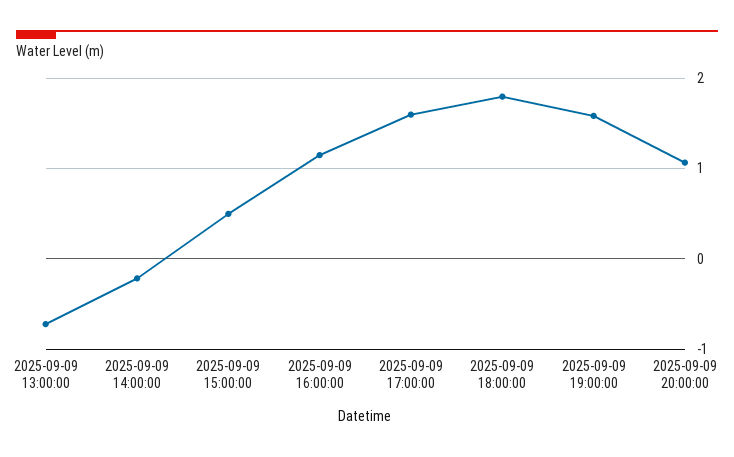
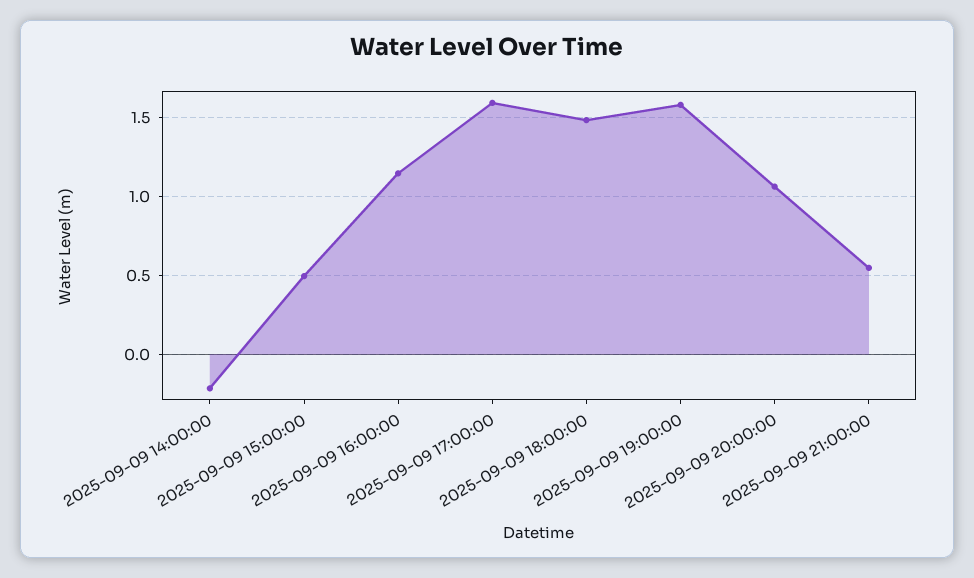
2025-09-09 13:00:00: -0.7 -> none
2025-09-09 18:00:00: 1.8 -> 1.5
2025-09-09 21:00:00: none -> 0.55

